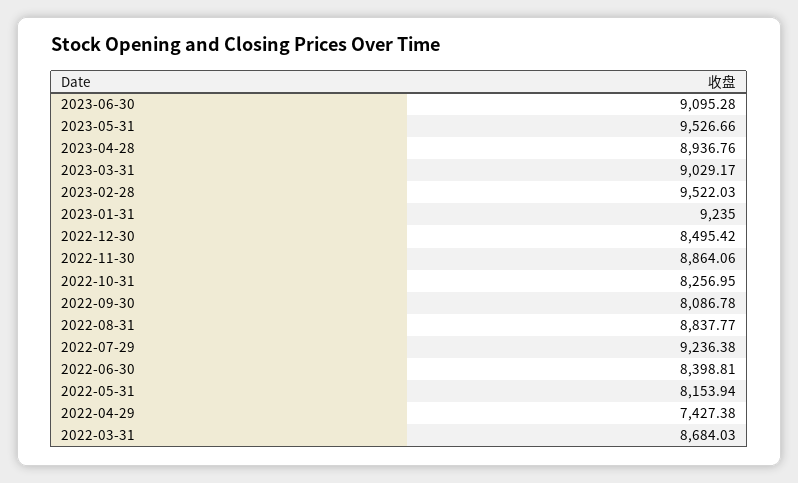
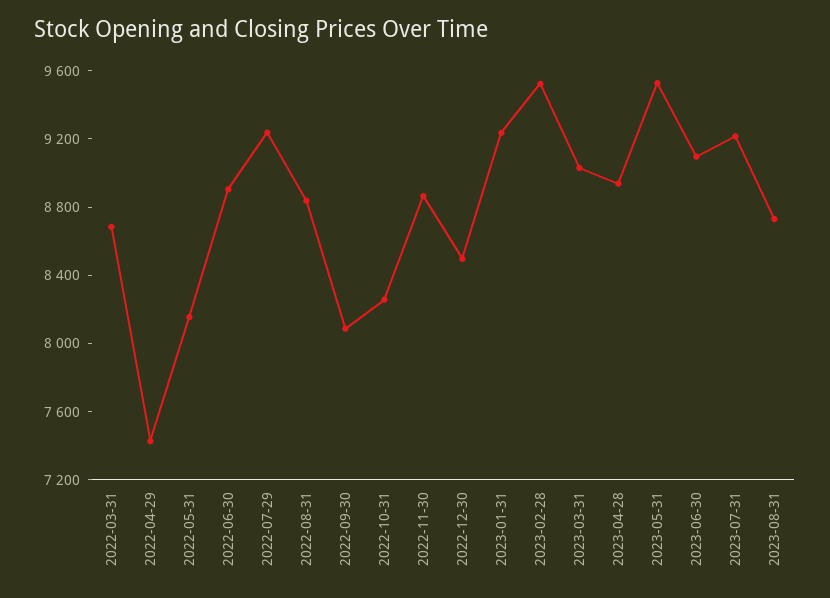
2022-06-30: 8398.81 -> 8900
2023-07-31: none -> 9200
2023-08-31: none -> 8700

